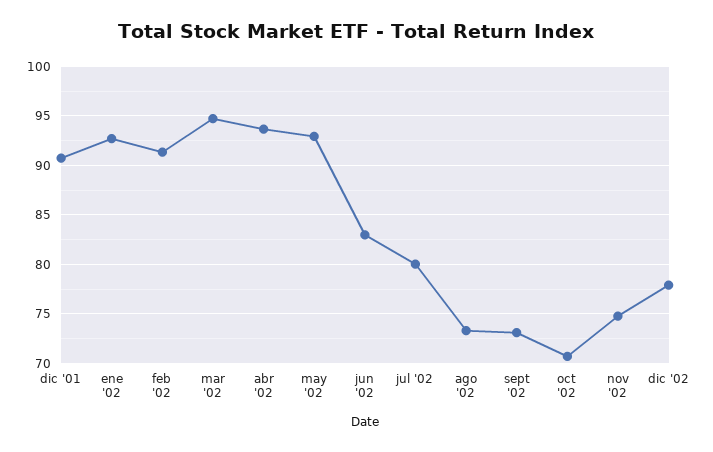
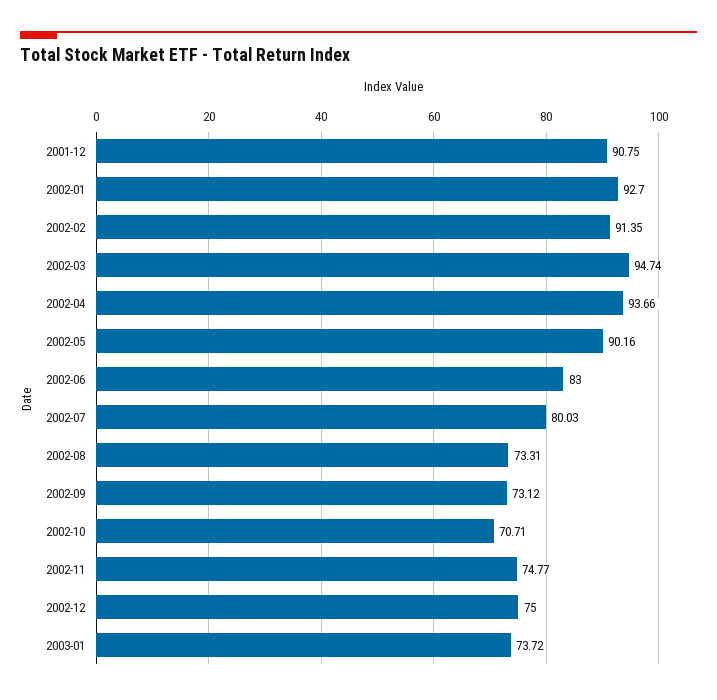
may '02: 93 -> 90.16
dic '02: 78 -> 75
2003-01: none -> 73.72

